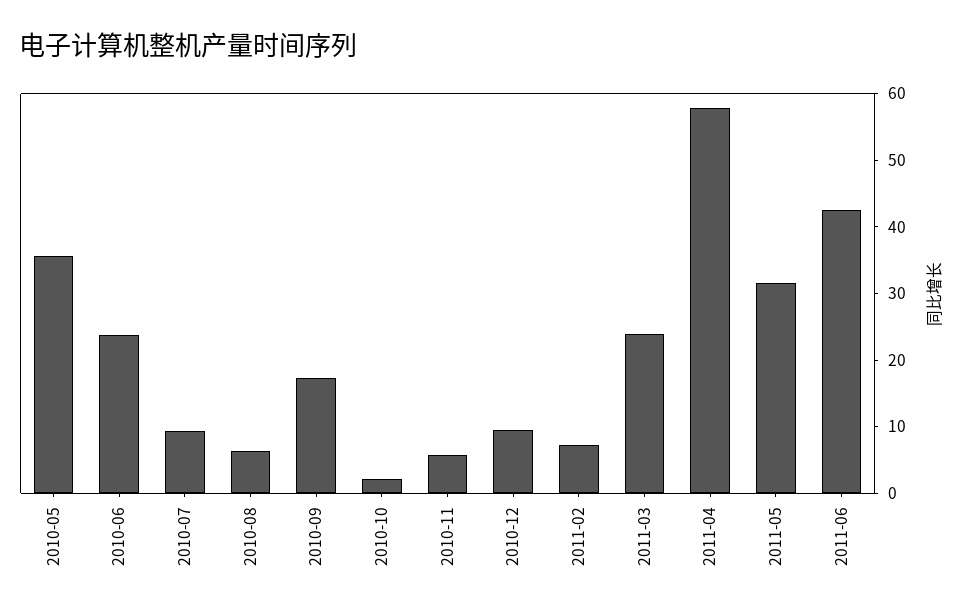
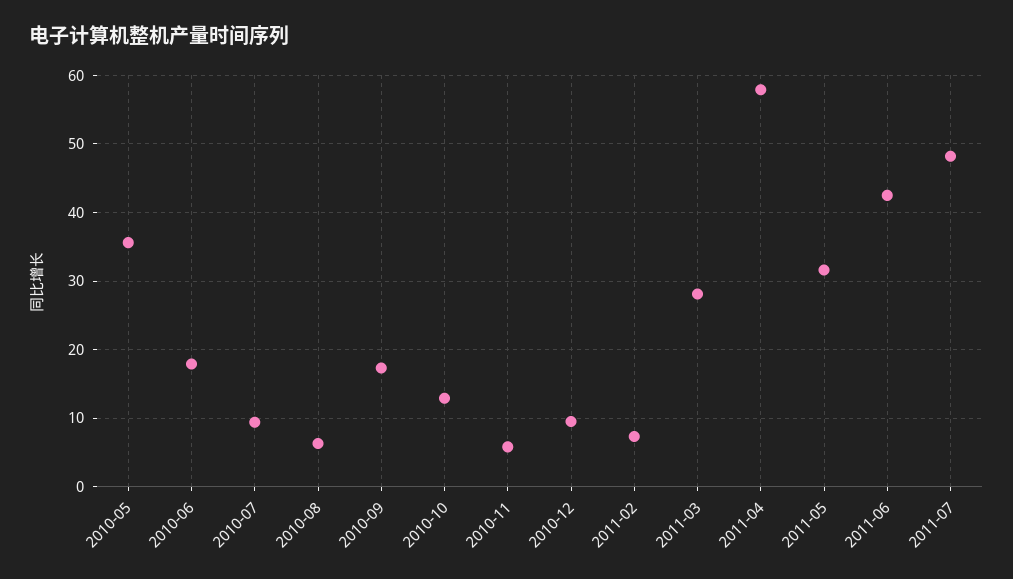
2010-06: 24 -> 18
2010-10: 2 -> 13
2011-03: 24 -> 28
2011-07: none -> 48

